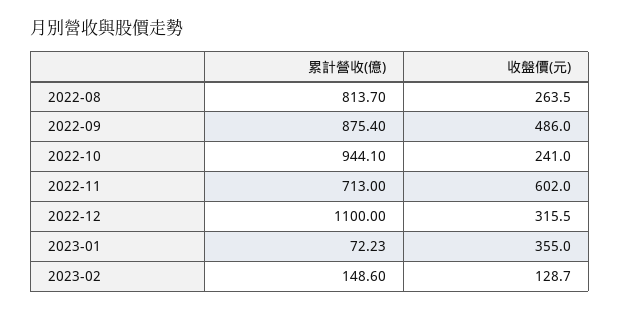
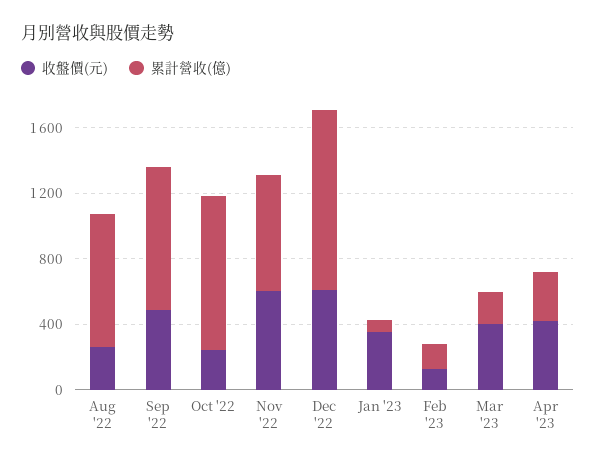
收盤價(元), 2022-12: 315.5 -> 600
收盤價(元), Mar '23: none -> 400
累計營收(億), Mar '23: none -> 200
收盤價(元), Apr '23: none -> 400
累計營收(億), Apr '23: none -> 300

